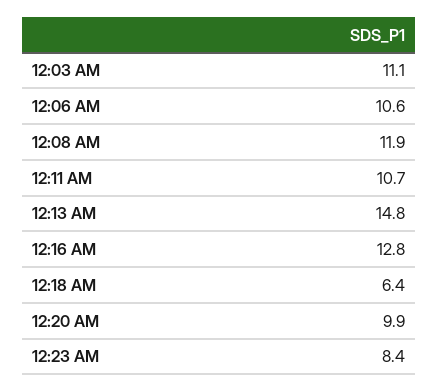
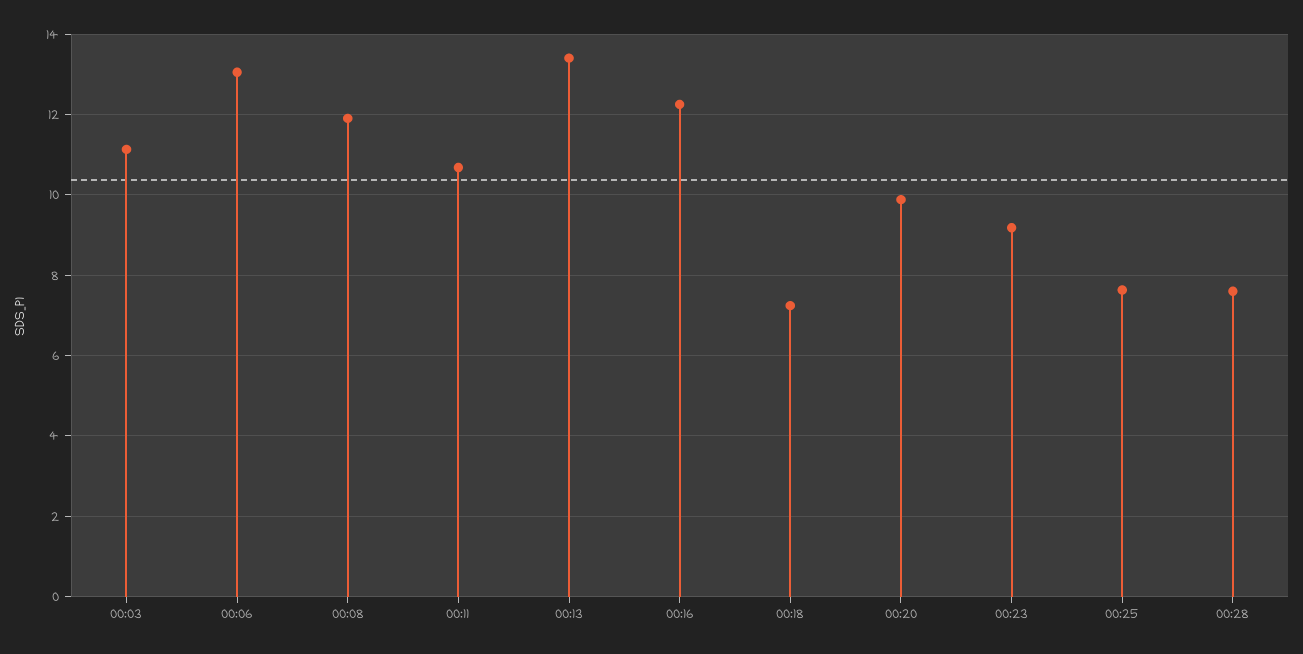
12:06 AM: 10.6 -> 13
12:13 AM: 14.8 -> 13.4
12:16 AM: 12.8 -> 12.2
12:18 AM: 6.4 -> 7.2
12:23 AM: 8.4 -> 9.2
00:25: none -> 7.6
00:28: none -> 7.6

